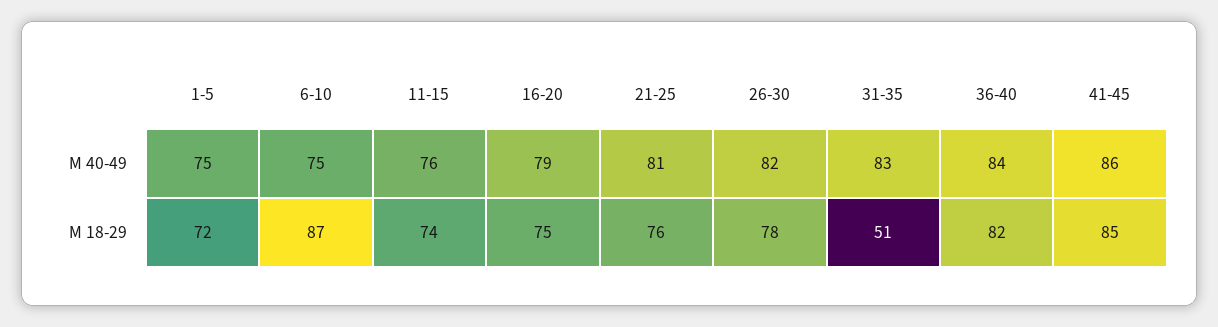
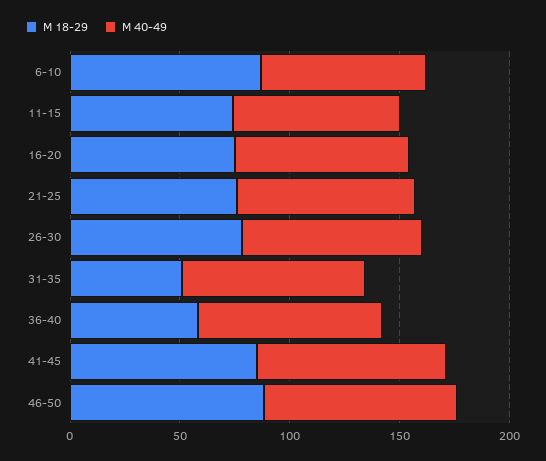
М 40-49, 1-5: 75 -> none
М 18-29, 1-5: 72 -> none
М 18-29, 36-40: 82 -> 60
М 18-29, 46-50: none -> 90
М 40-49, 46-50: none -> 90

